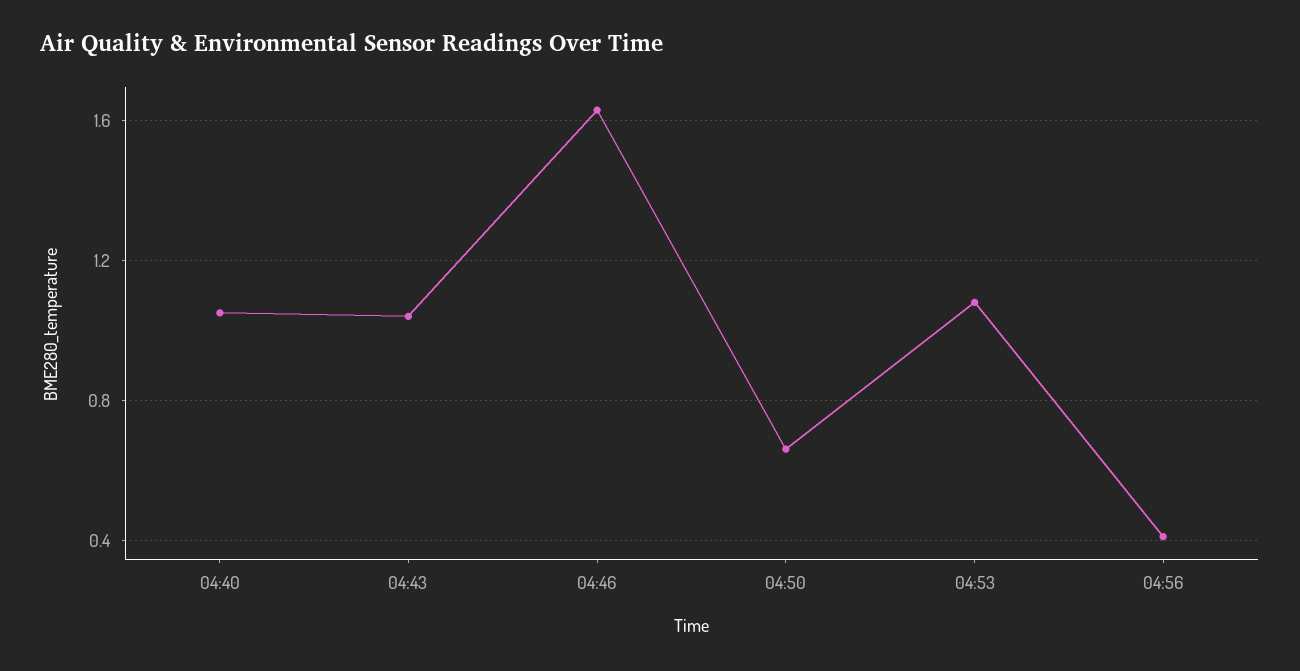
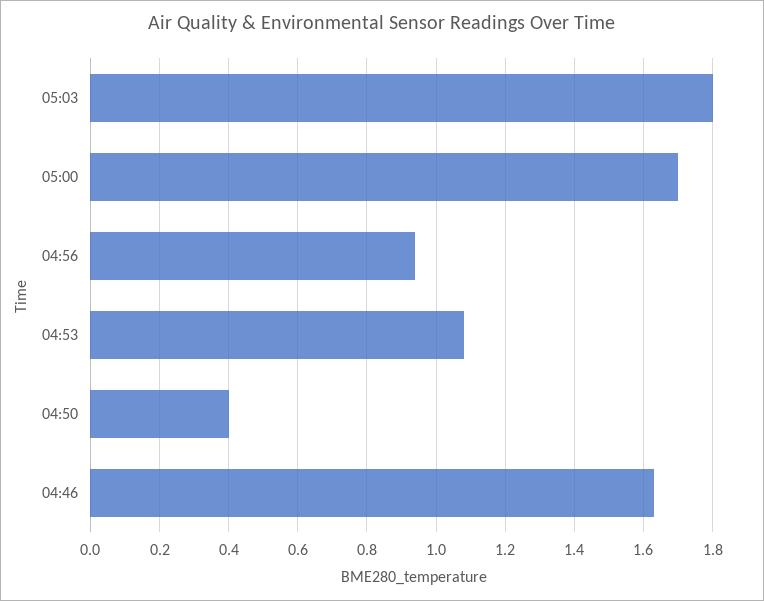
04:40: 1.05 -> none
04:43: 1.05 -> none
04:50: 0.65 -> 0.4
04:56: 0.4 -> 0.95
05:03: none -> 1.8
05:00: none -> 1.7

